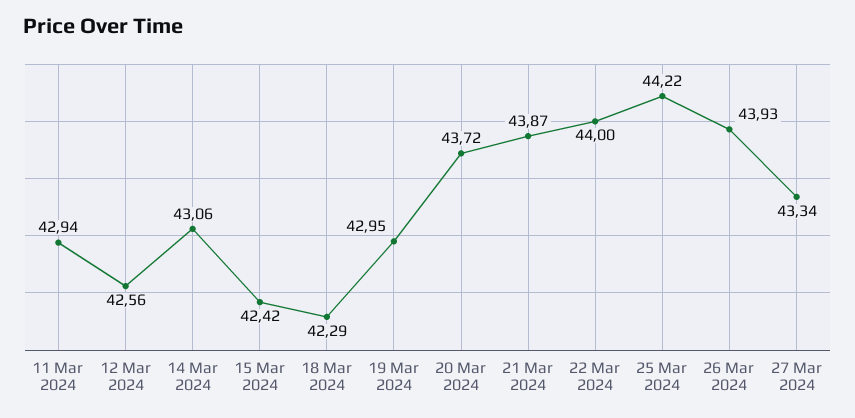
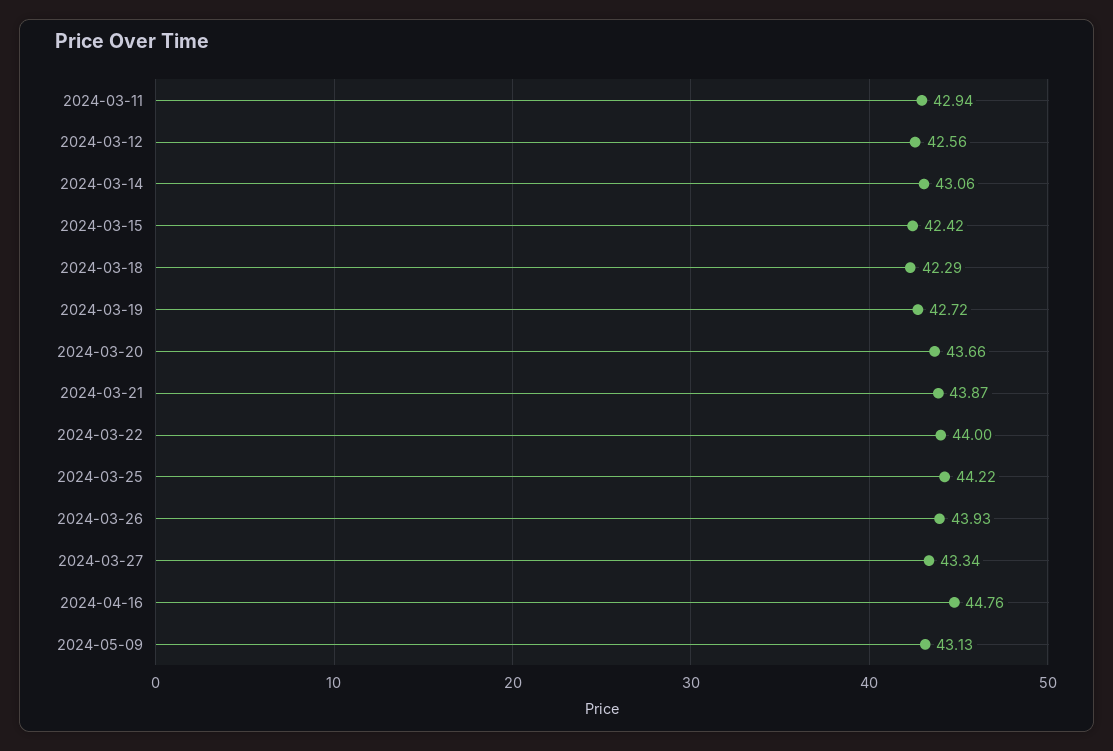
19 Mar 2024: 42.95 -> 42.72
20 Mar 2024: 43.72 -> 43.66
2024-04-16: none -> 44.76
2024-05-09: none -> 43.13

